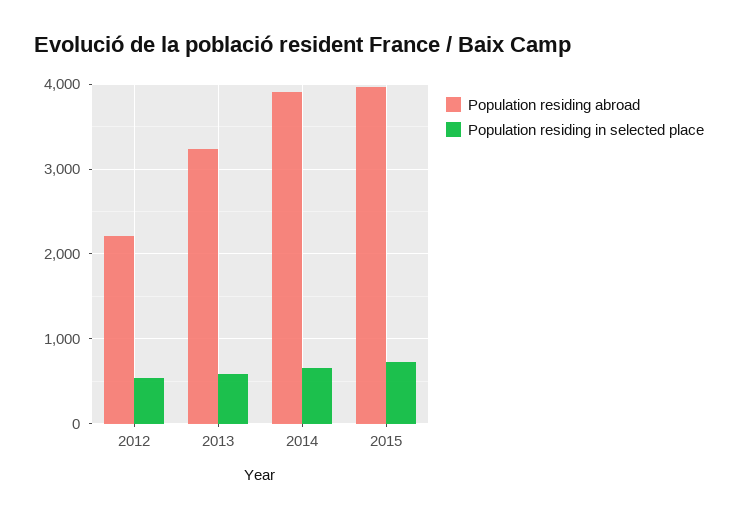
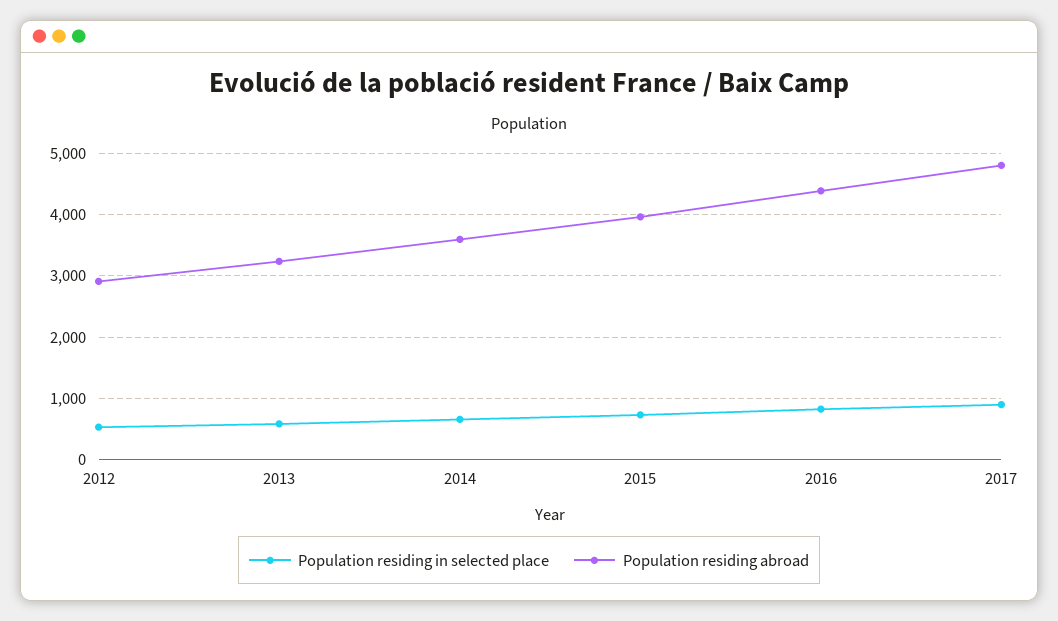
Population residing abroad, 2012: 2200 -> 2900
Population residing abroad, 2014: 3900 -> 3600
Population residing in selected place, 2016: none -> 800
Population residing abroad, 2016: none -> 4400
Population residing in selected place, 2017: none -> 900
Population residing abroad, 2017: none -> 4800

